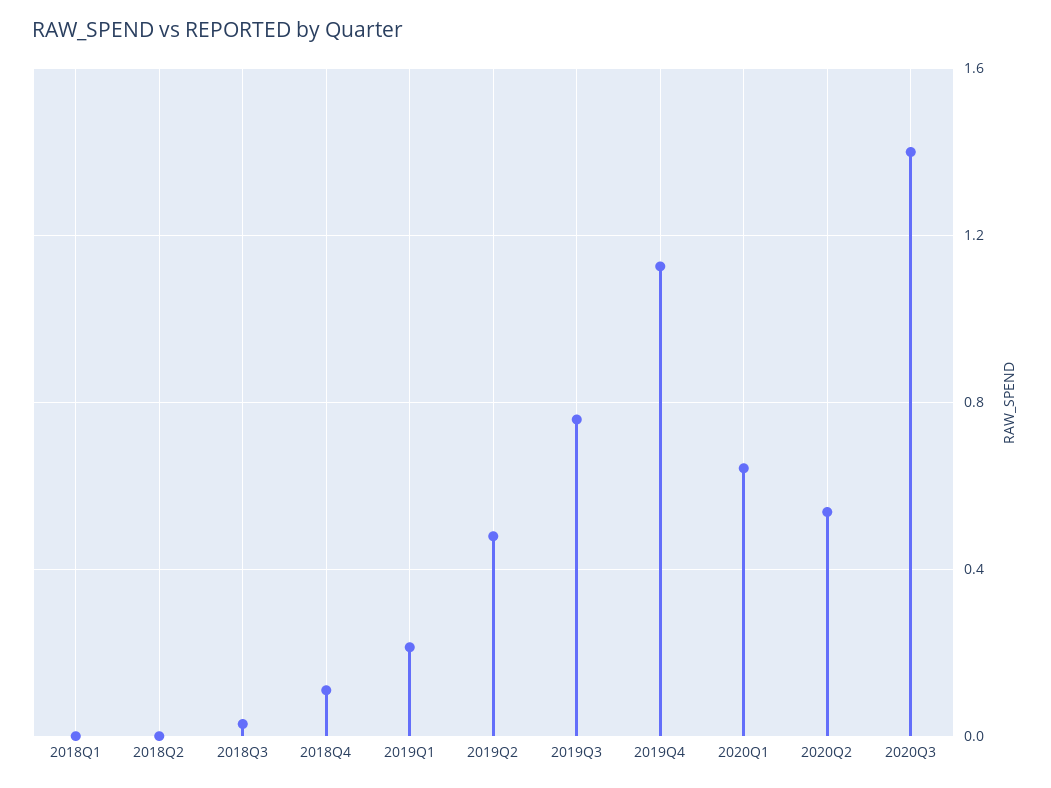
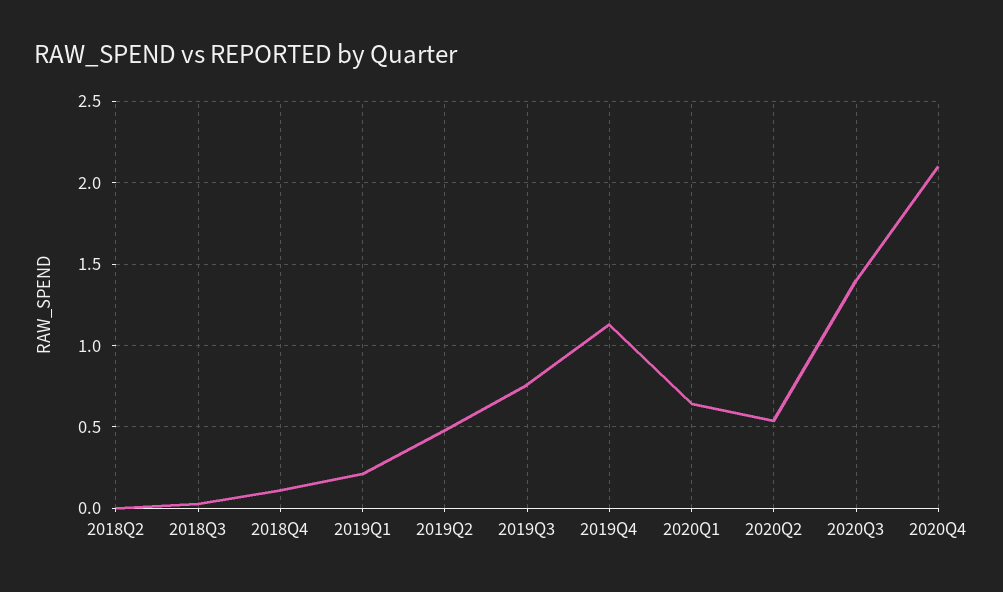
2018Q1: 0 -> none
2020Q4: none -> 2.1

